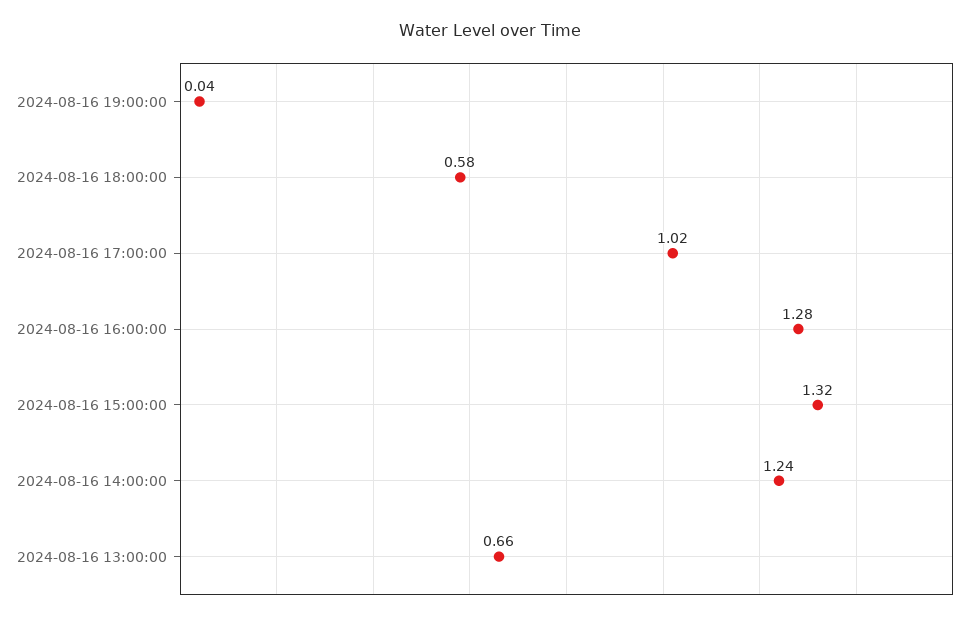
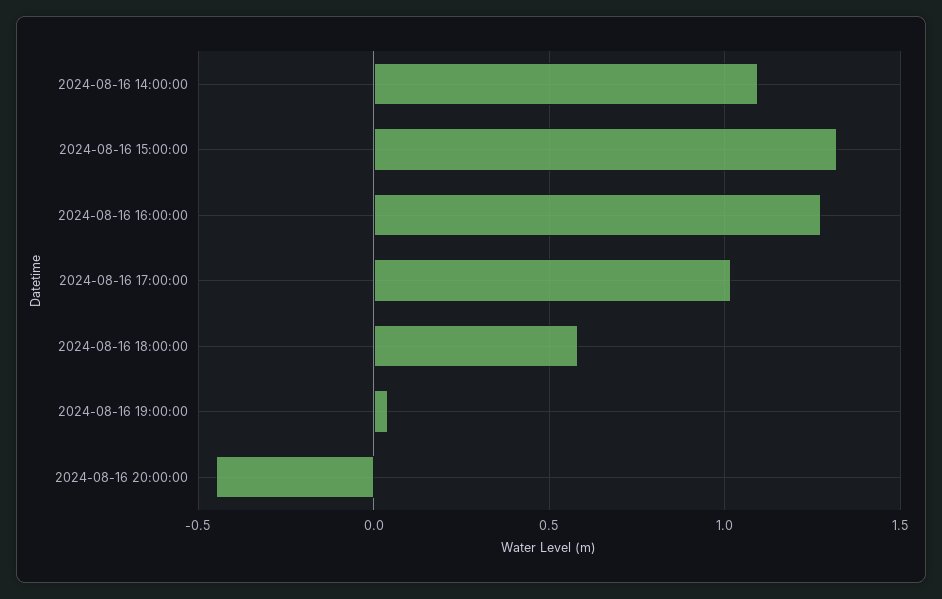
2024-08-16 14:00:00: 1.24 -> 1.1
2024-08-16 13:00:00: 0.66 -> none
2024-08-16 20:00:00: none -> -0.45

